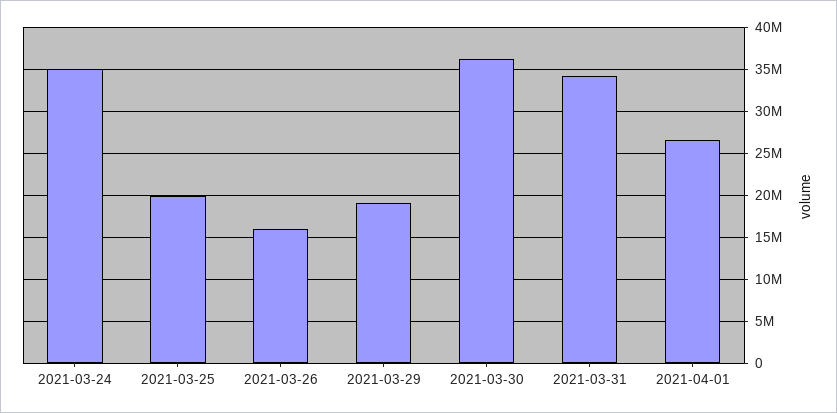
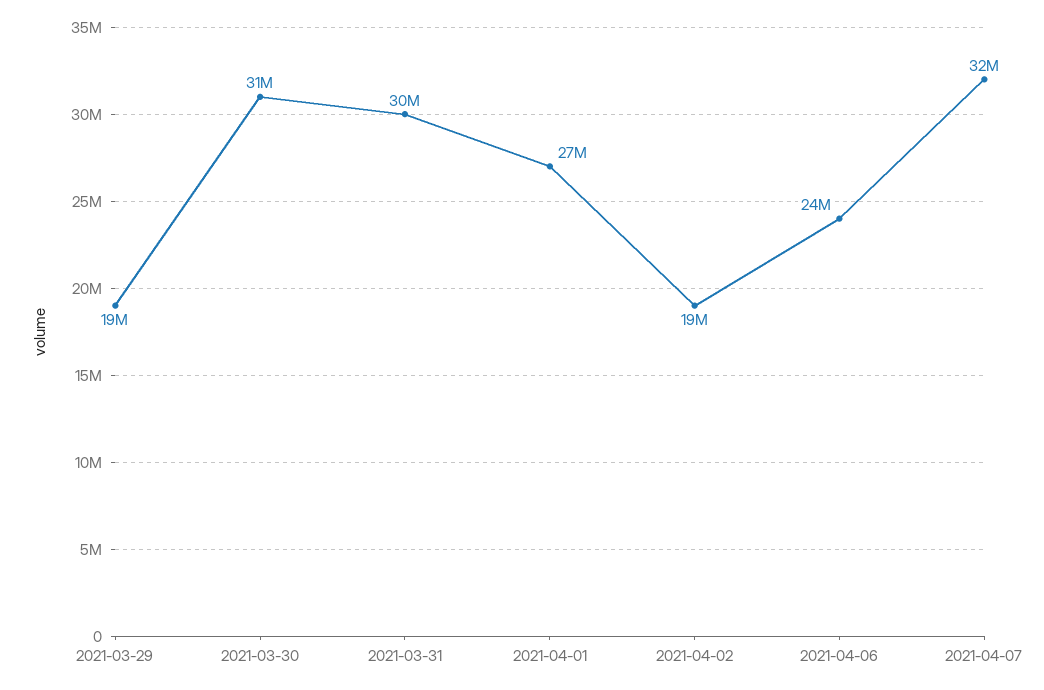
2021-03-24: 35000000 -> none
2021-03-25: 20000000 -> none
2021-03-26: 16000000 -> none
2021-03-30: 36000000 -> 31000000
2021-03-31: 34000000 -> 30000000
2021-04-02: none -> 19000000
2021-04-06: none -> 24000000
2021-04-07: none -> 32000000

